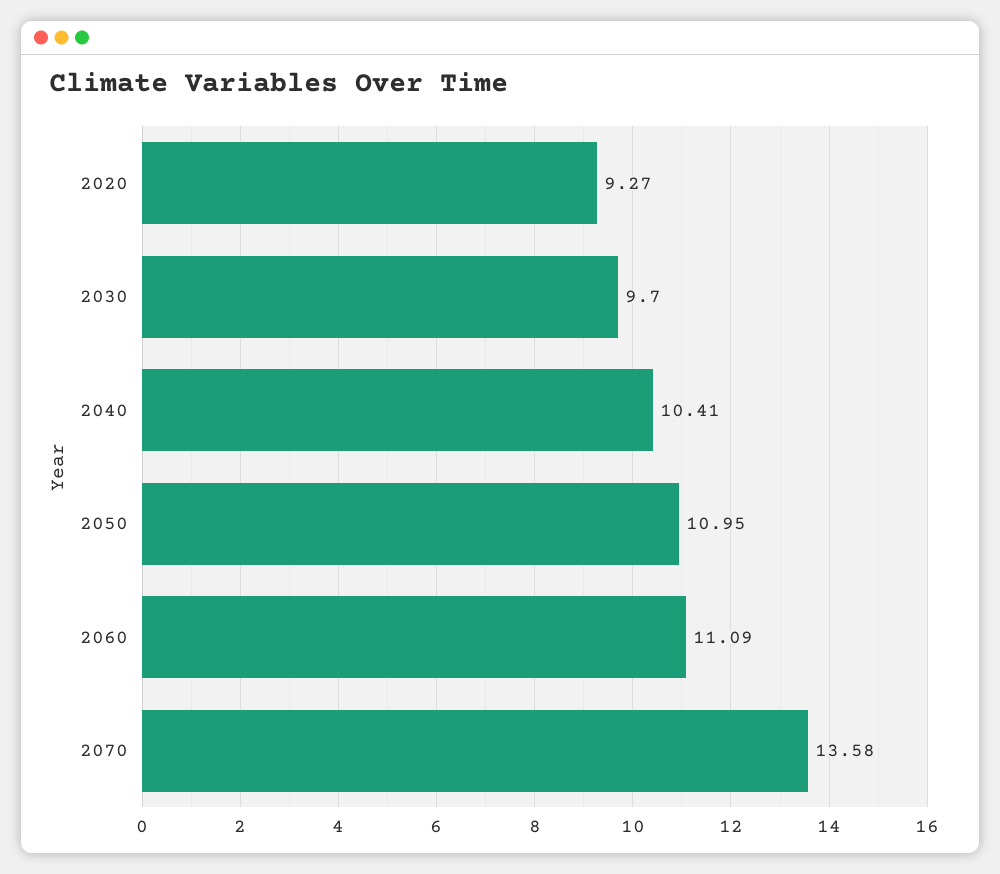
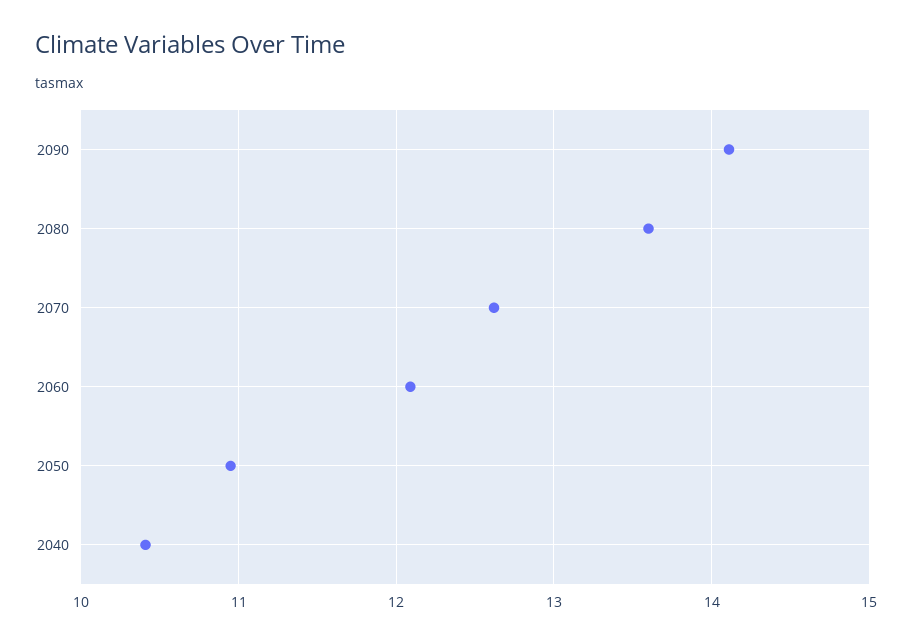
2020: 9.27 -> none
2030: 9.7 -> none
2060: 11.09 -> 12.1
2070: 13.58 -> 12.6
2090: none -> 14.1
2080: none -> 13.6

